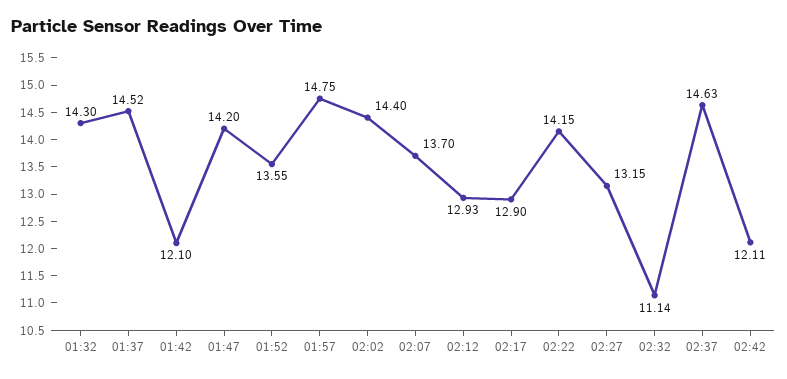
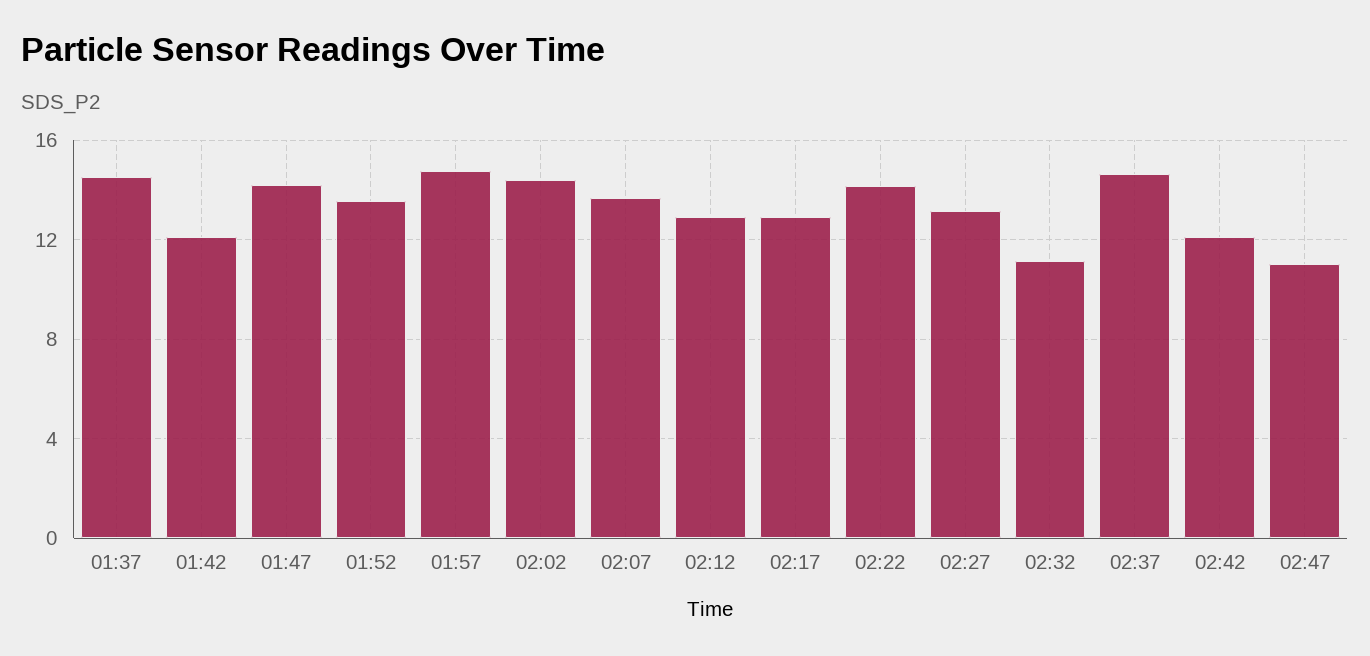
01:32: 14.3 -> none
02:47: none -> 11

